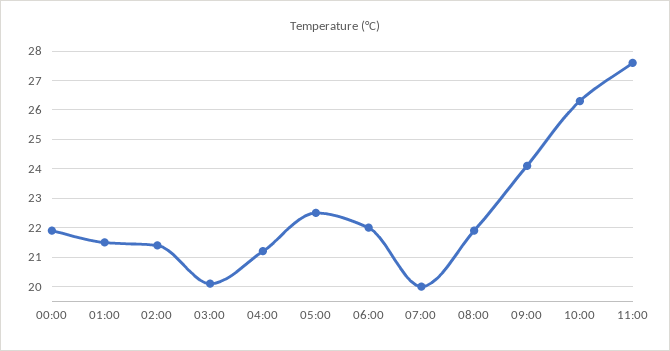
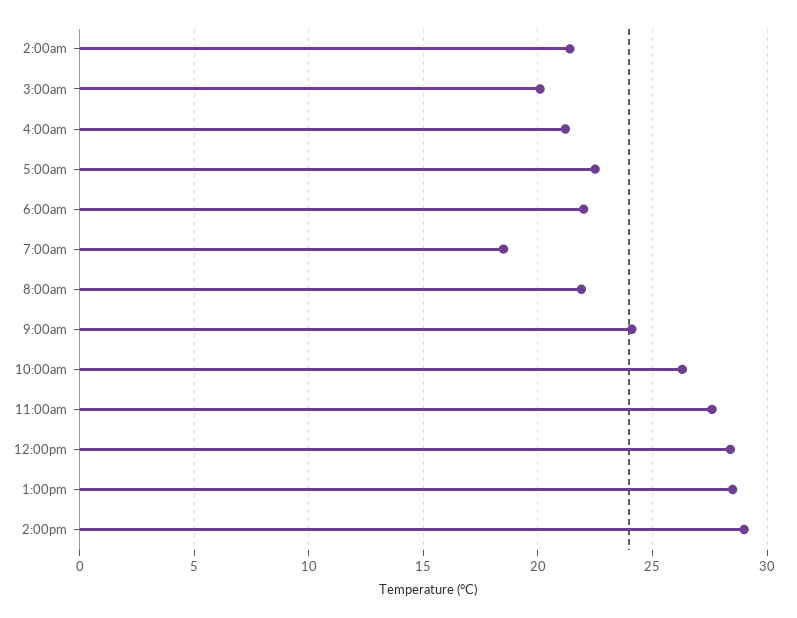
00:00: 22 -> none
01:00: 21.5 -> none
07:00: 20 -> 18.5
12:00pm: none -> 28.5
1:00pm: none -> 28.5
2:00pm: none -> 29

